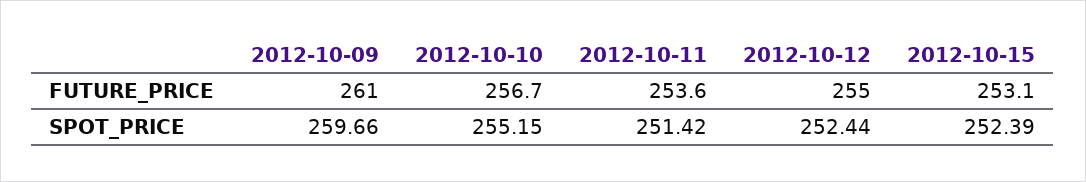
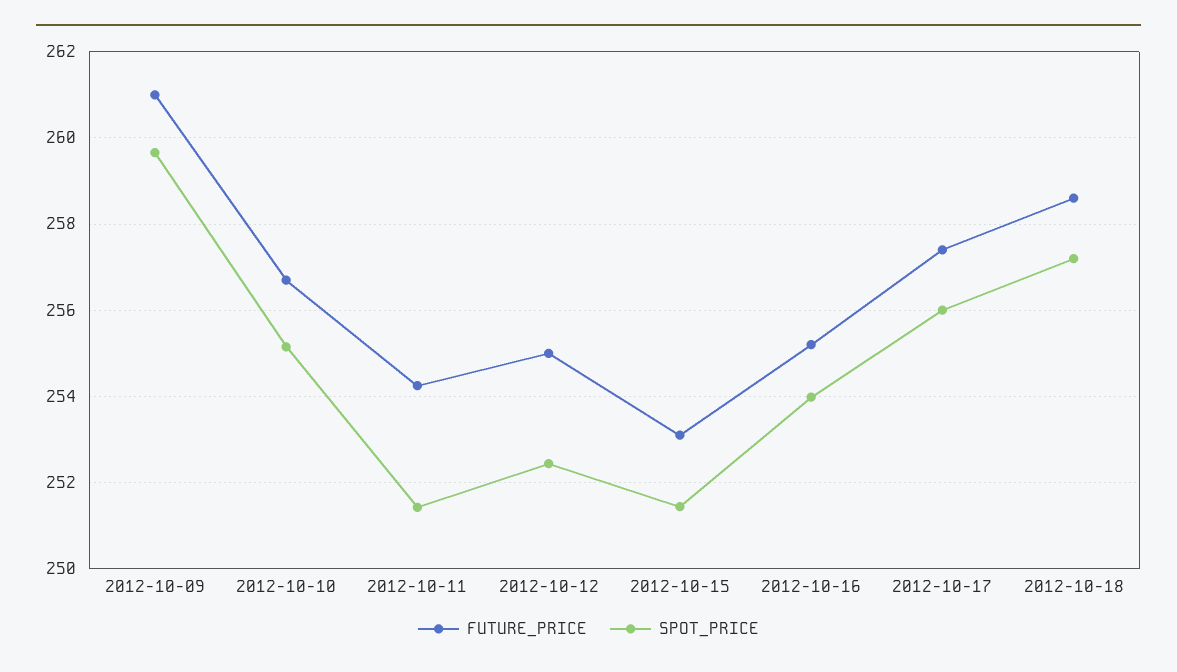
FUTURE_PRICE, 2012-10-11: 253.6 -> 254.2
SPOT_PRICE, 2012-10-15: 252.39 -> 251.4
FUTURE_PRICE, 2012-10-16: none -> 255.2
SPOT_PRICE, 2012-10-16: none -> 254
FUTURE_PRICE, 2012-10-17: none -> 257.4
SPOT_PRICE, 2012-10-17: none -> 256
FUTURE_PRICE, 2012-10-18: none -> 258.6
SPOT_PRICE, 2012-10-18: none -> 257.2

